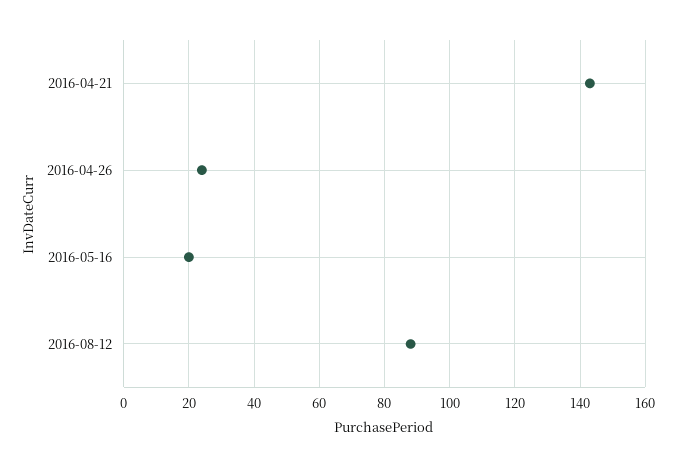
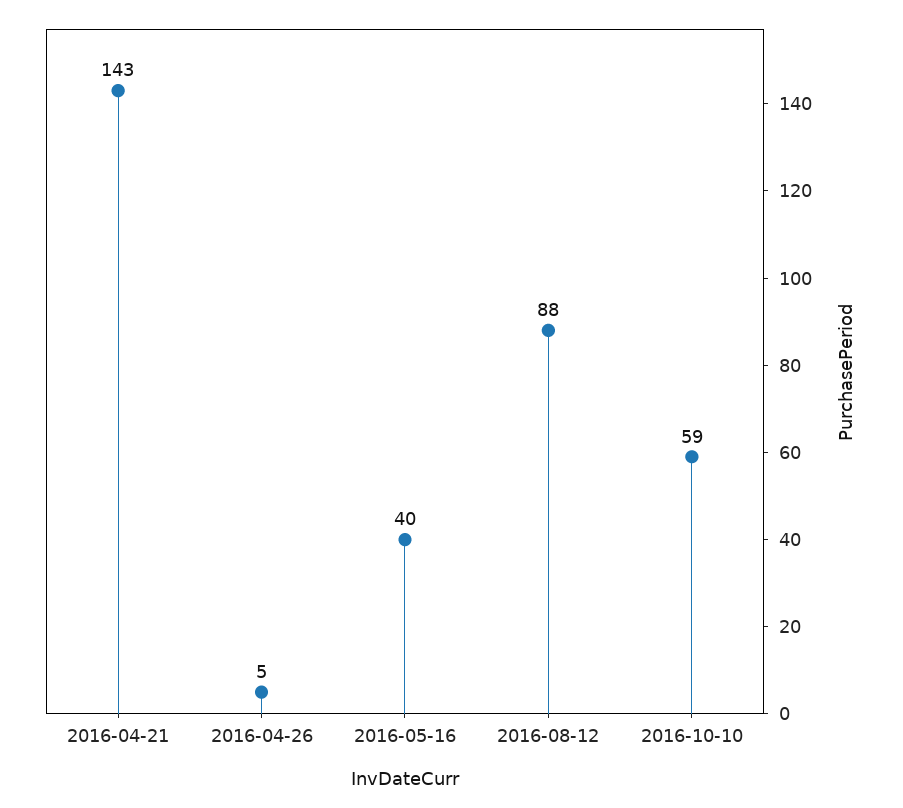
2016-04-26: 25 -> 5
2016-05-16: 20 -> 40
2016-10-10: none -> 59

